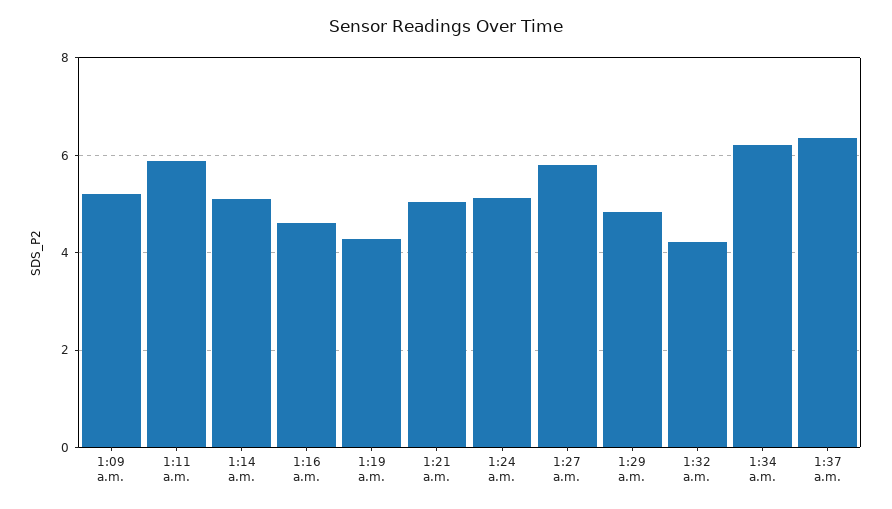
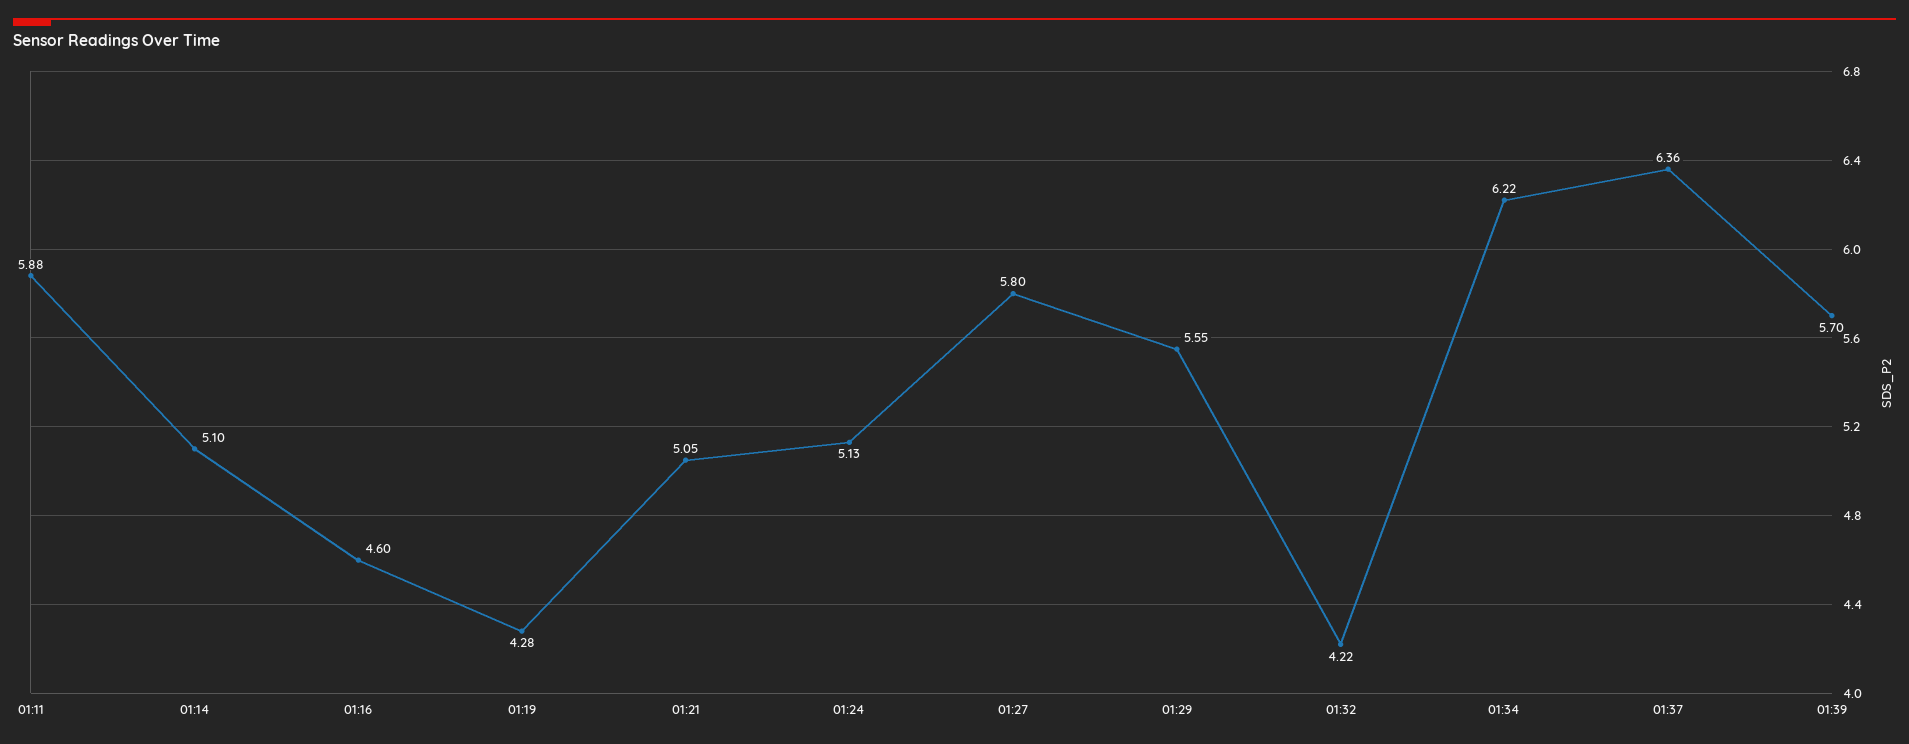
1:09 a.m.: 5.2 -> none
1:29 a.m.: 4.8 -> 5.55
01:39: none -> 5.7

